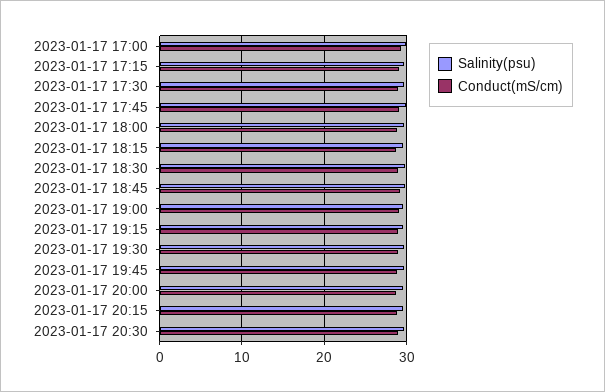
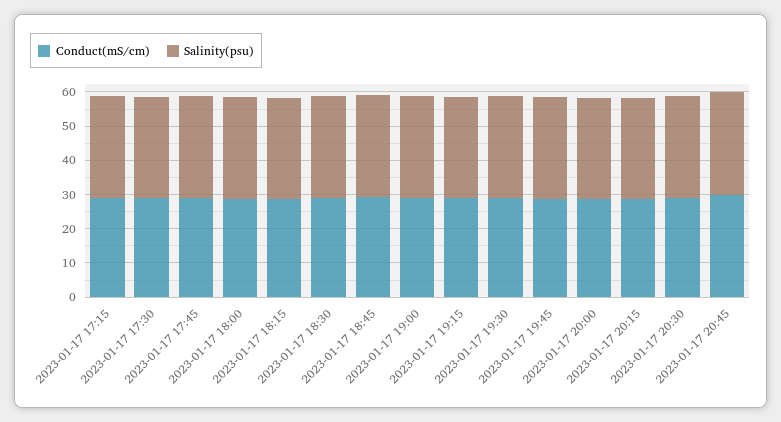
Salinity(psu), 2023-01-17 17:00: 30 -> none
Conduct(mS/cm), 2023-01-17 17:00: 29 -> none
Conduct(mS/cm), 2023-01-17 20:45: none -> 30
Salinity(psu), 2023-01-17 20:45: none -> 30

